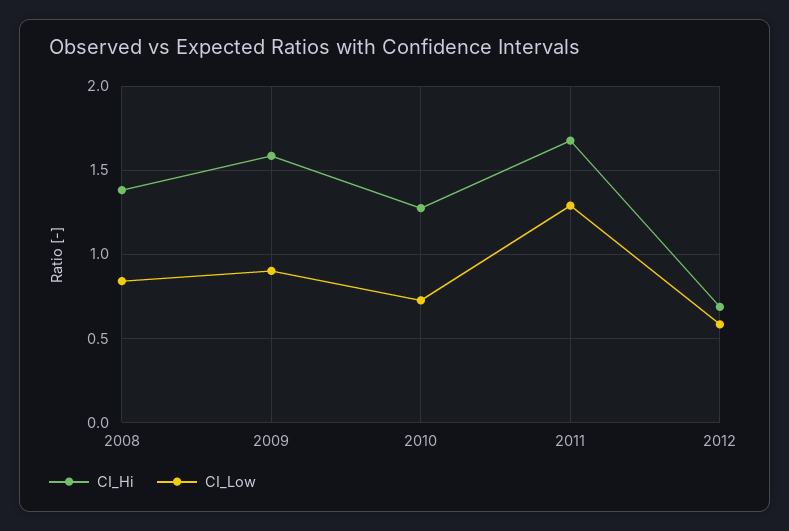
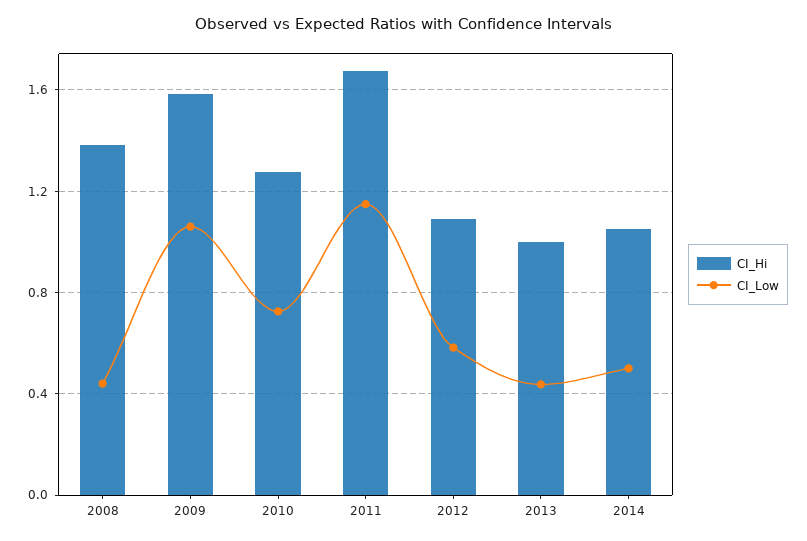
CI_Low, 2008: 0.85 -> 0.45
CI_Low, 2009: 0.9 -> 1.05
CI_Low, 2011: 1.3 -> 1.15
CI_Hi, 2012: 0.7 -> 1.1
CI_Hi, 2013: none -> 1
CI_Low, 2013: none -> 0.45
CI_Hi, 2014: none -> 1.05
CI_Low, 2014: none -> 0.5

